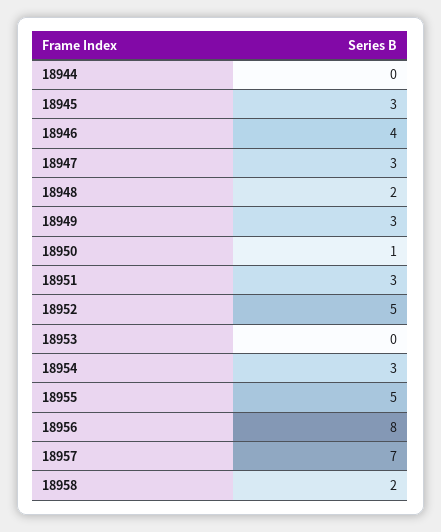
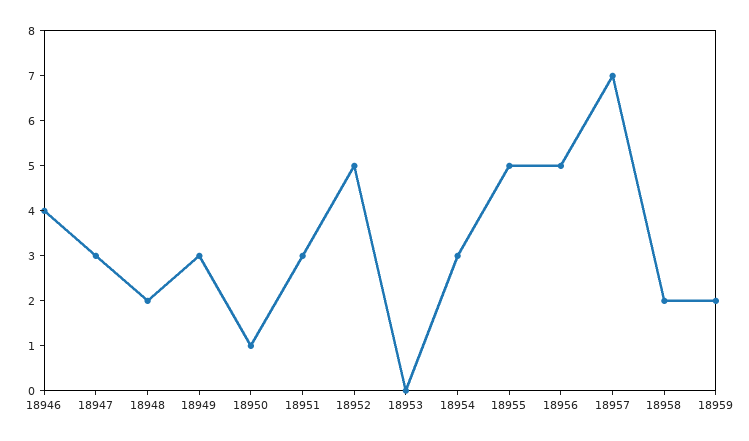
18944: 0 -> none
18945: 3 -> none
18956: 8 -> 5
18959: none -> 2

